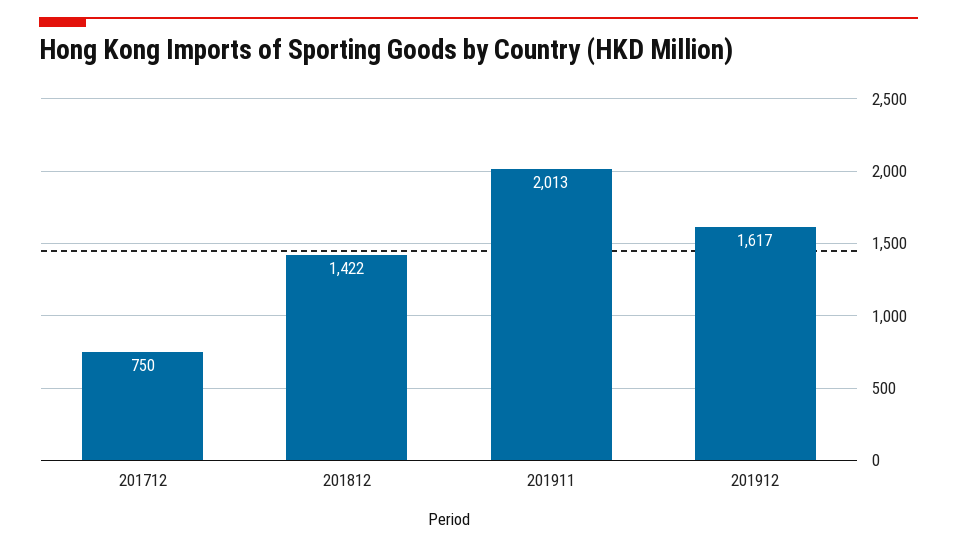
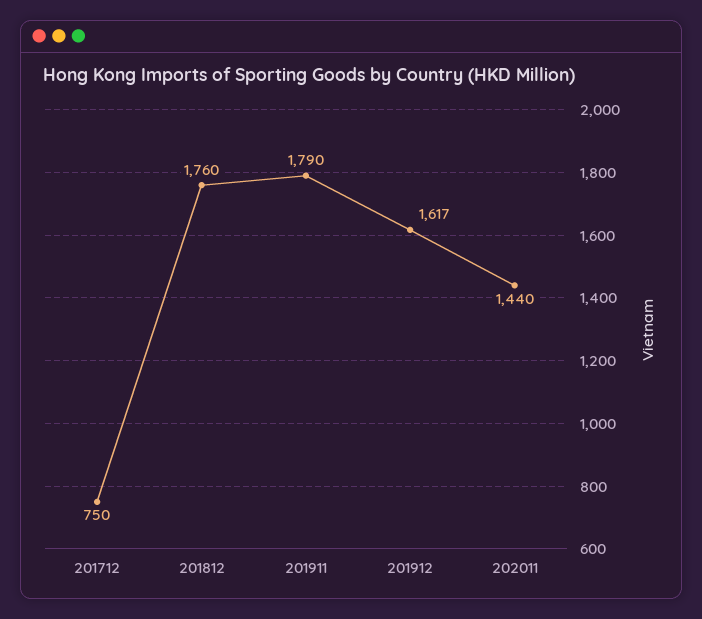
201812: 1422 -> 1760
201911: 2013 -> 1790
202011: none -> 1440

